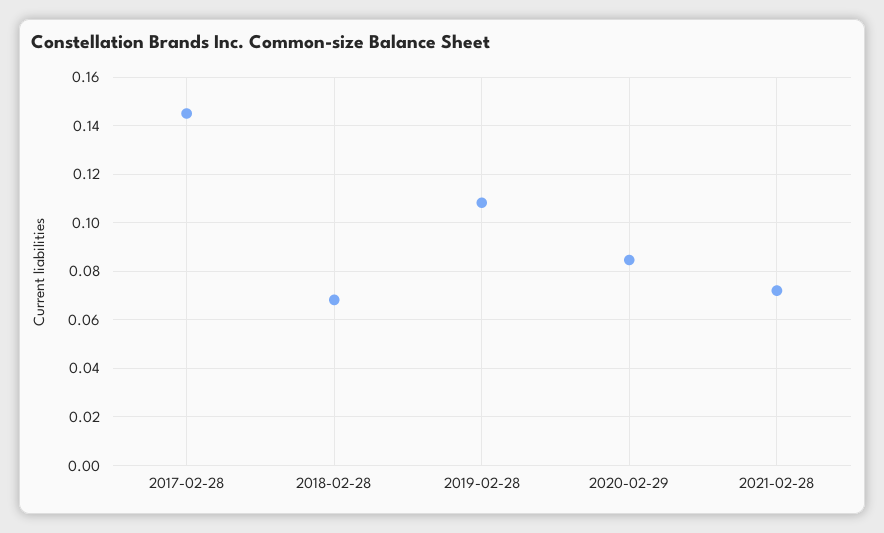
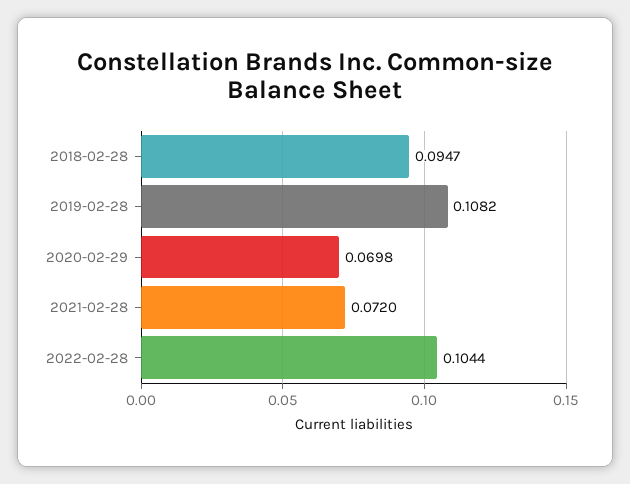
2017-02-28: 0.145 -> none
2018-02-28: 0.0675 -> 0.0947
2020-02-29: 0.085 -> 0.0698
2022-02-28: none -> 0.1044

